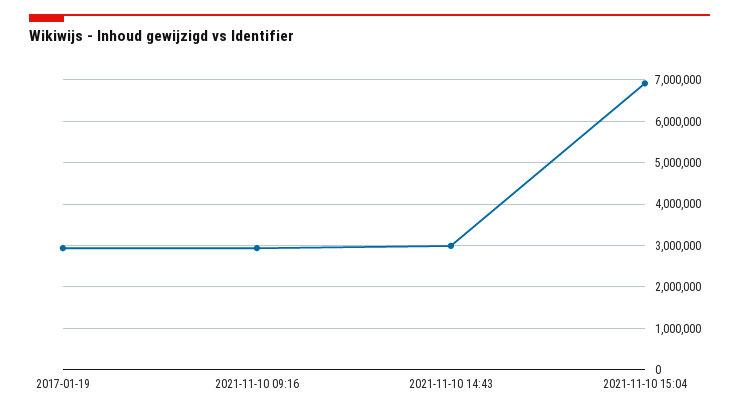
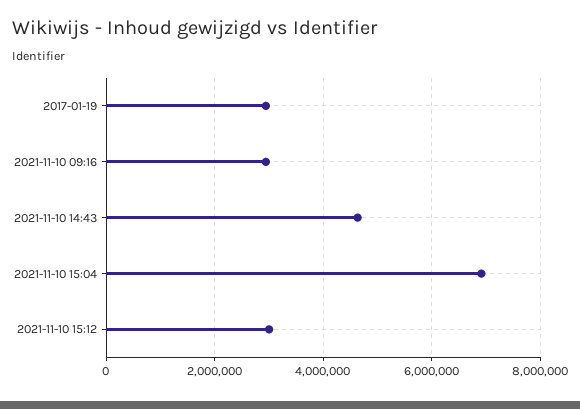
2021-11-10 14:43: 3000000 -> 4600000
2021-11-10 15:12: none -> 3000000

